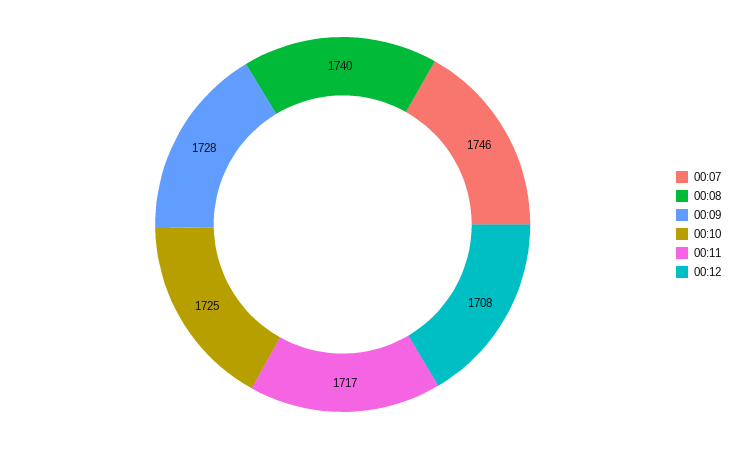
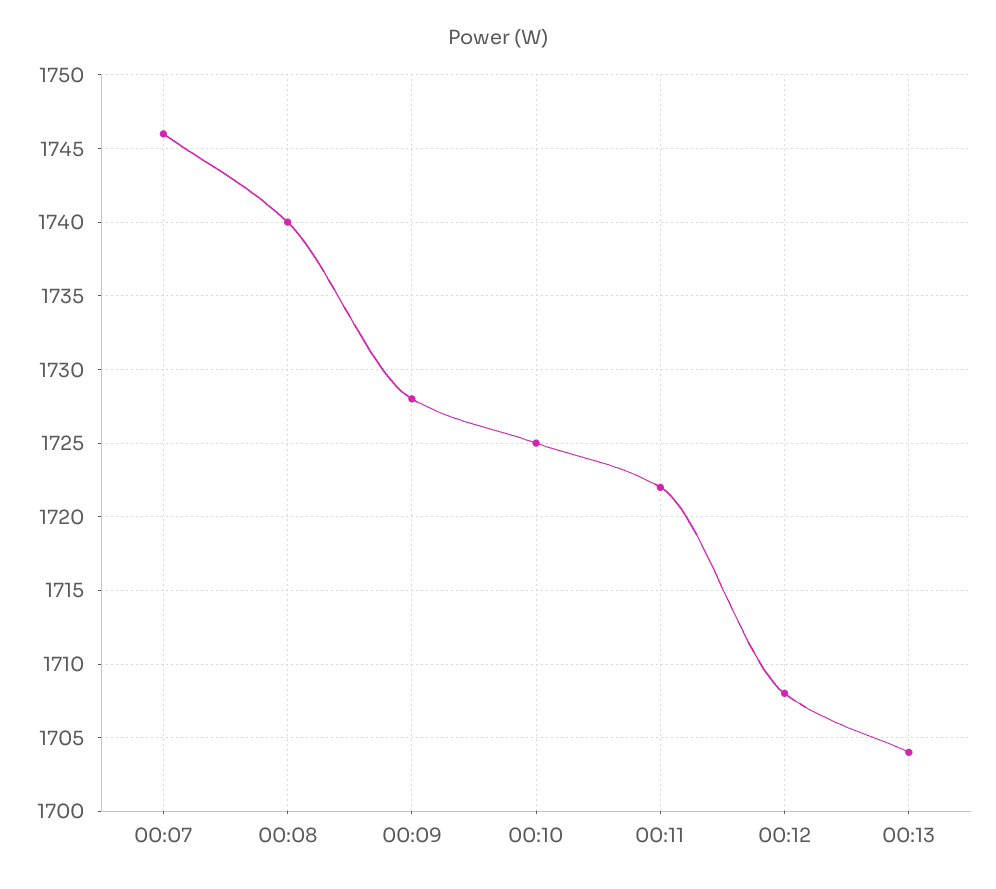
00:11: 1717 -> 1722
00:13: none -> 1704

